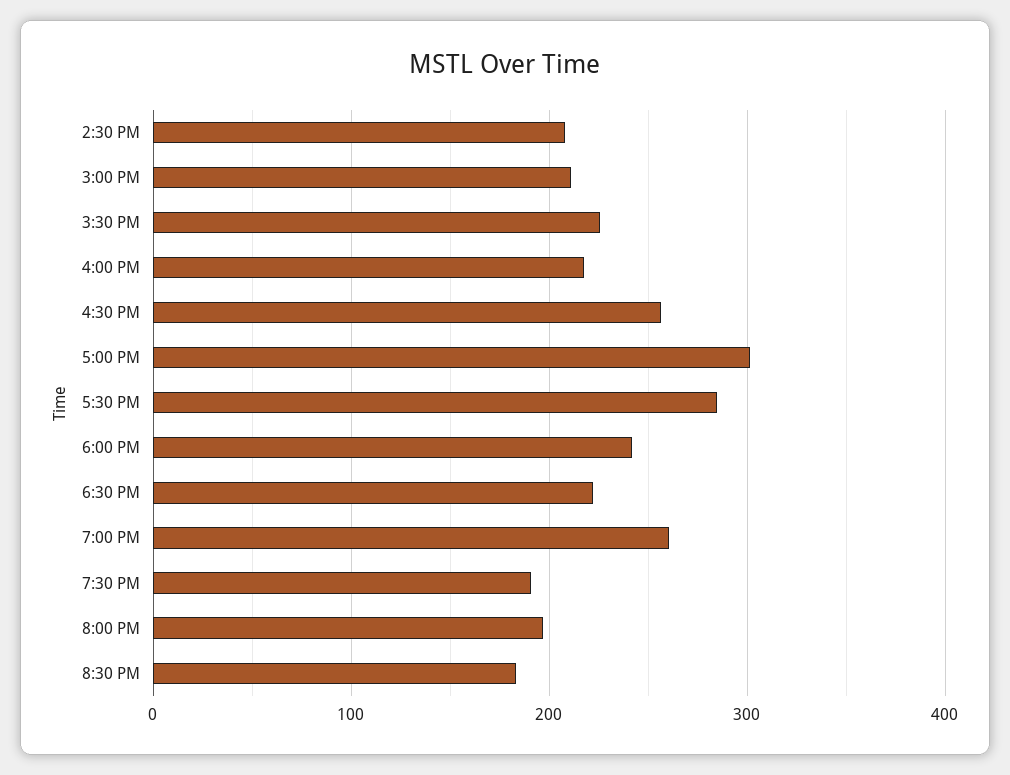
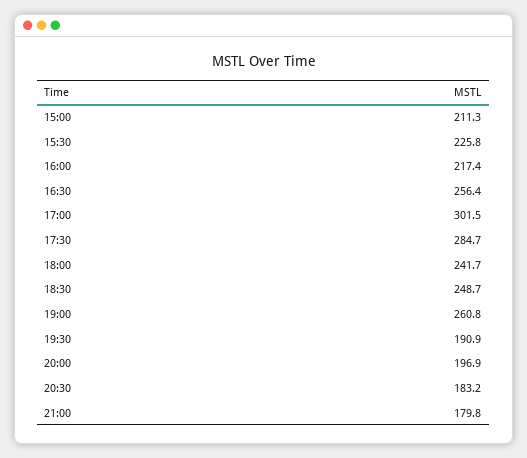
2:30 PM: 210 -> none
6:30 PM: 220 -> 248.7
21:00: none -> 179.8

